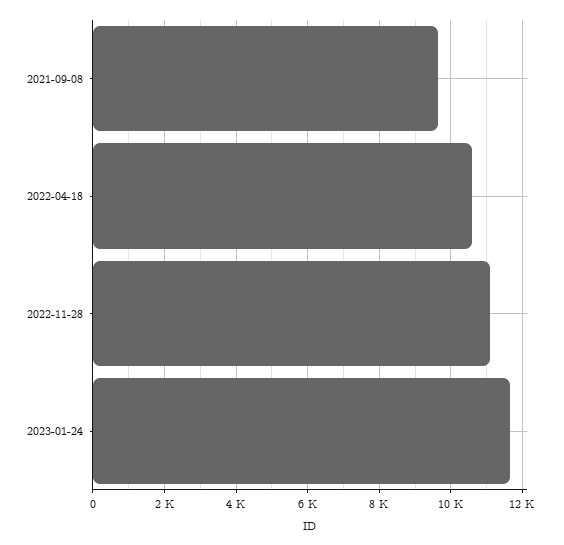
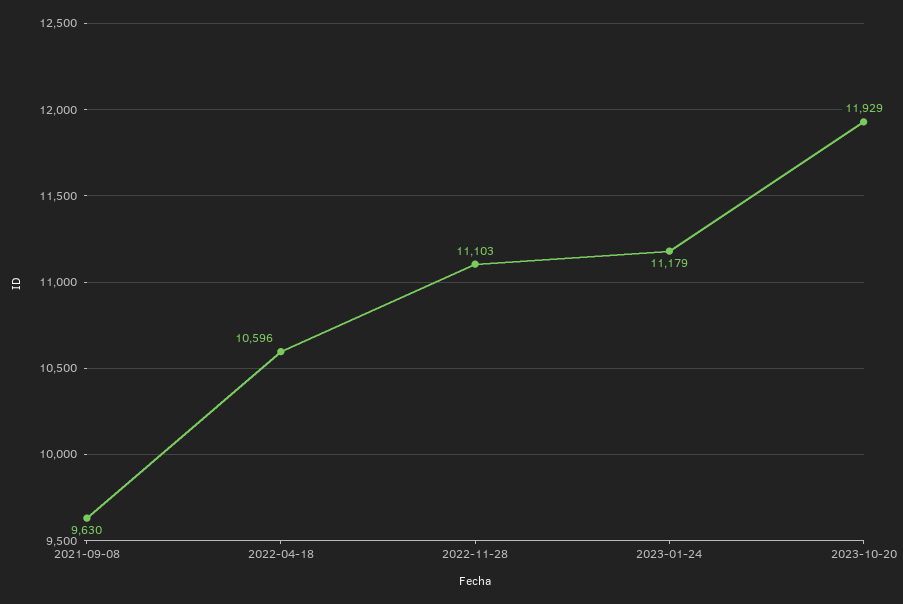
2023-01-24: 11600 -> 11179
2023-10-20: none -> 11929

